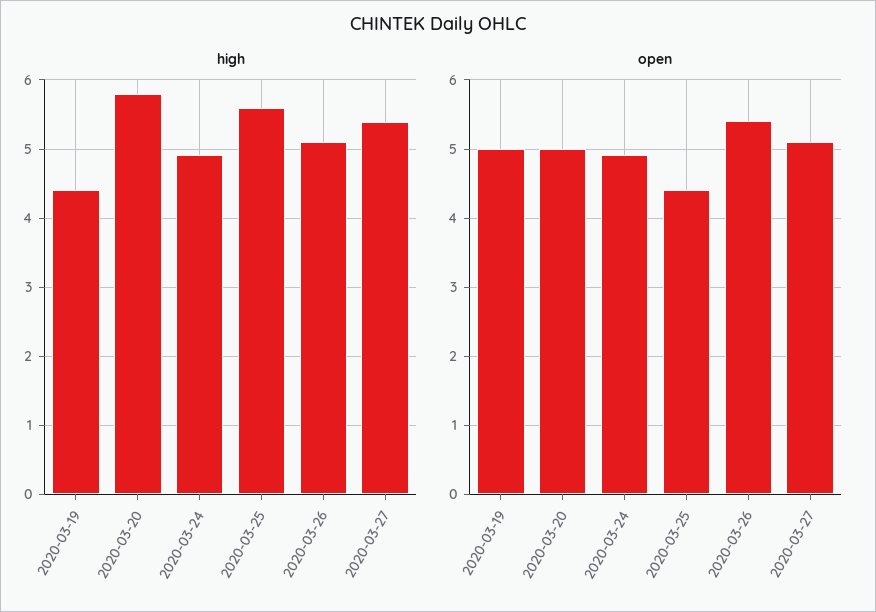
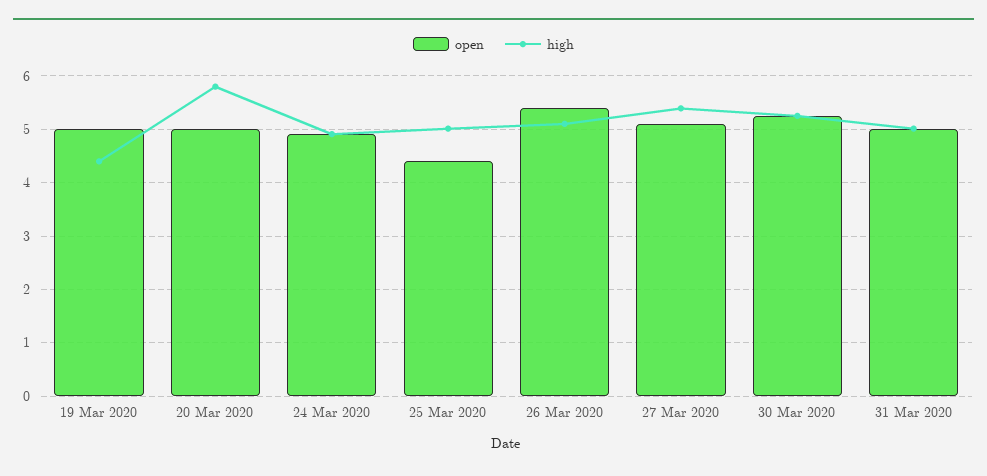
high, 2020-03-25: 5.6 -> 5
open, 30 Mar 2020: none -> 5.2
high, 30 Mar 2020: none -> 5.2
open, 31 Mar 2020: none -> 5
high, 31 Mar 2020: none -> 5

